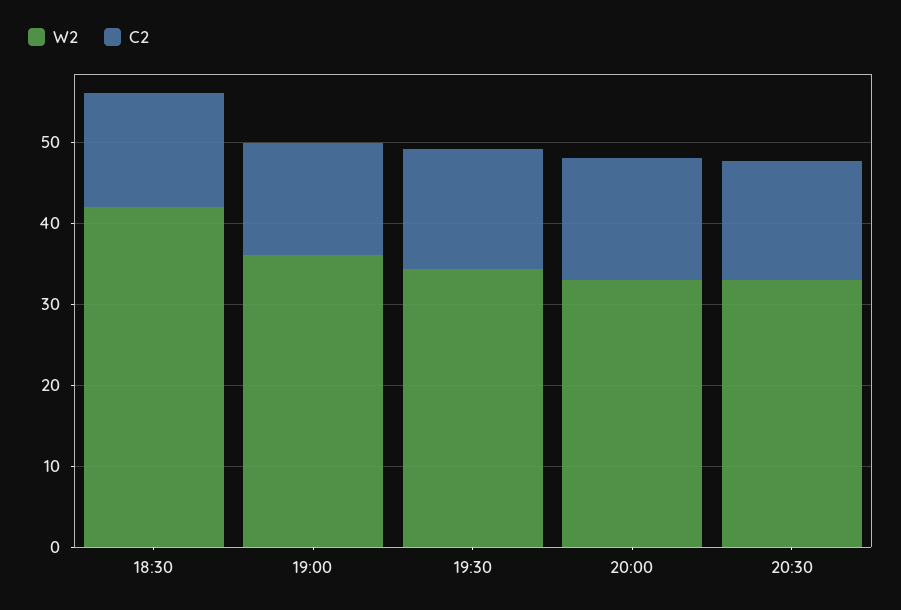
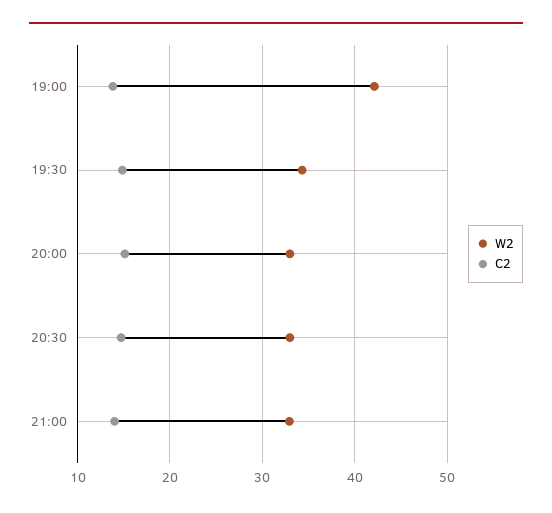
W2, 18:30: 42 -> none
C2, 18:30: 14 -> none
W2, 19:00: 36 -> 42
W2, 21:00: none -> 33
C2, 21:00: none -> 14

